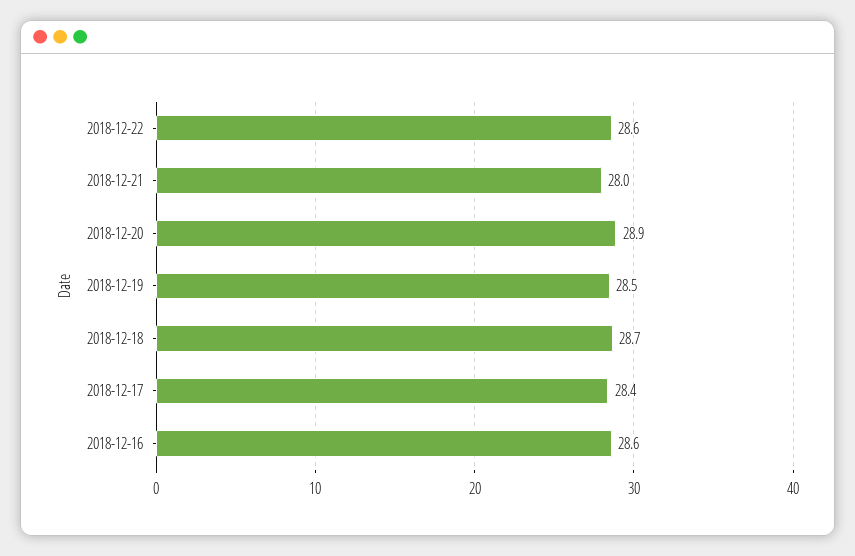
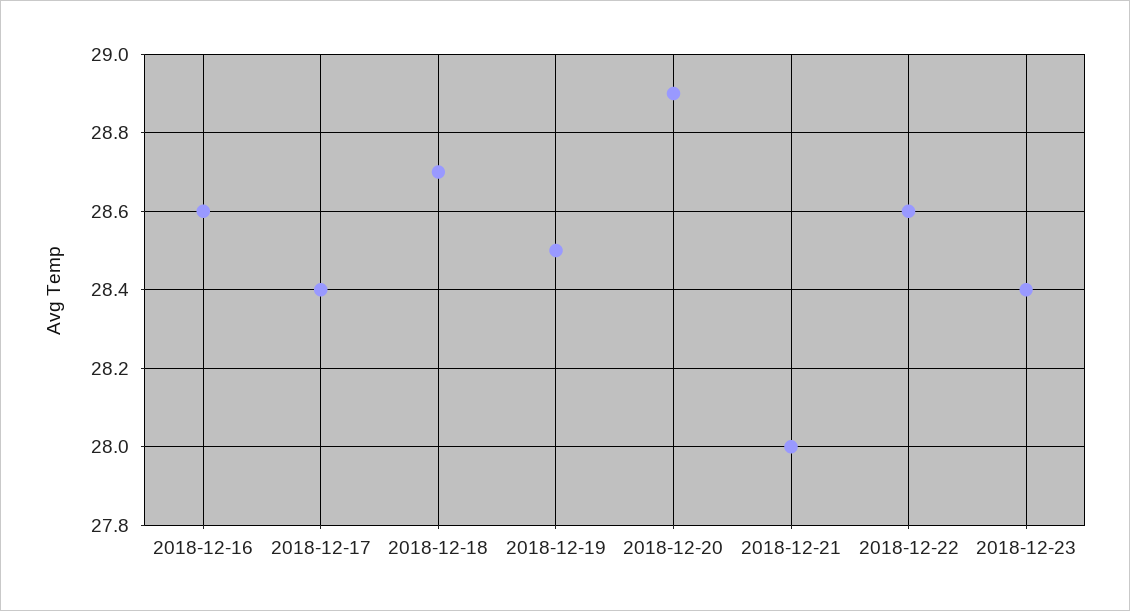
2018-12-23: none -> 28.4

